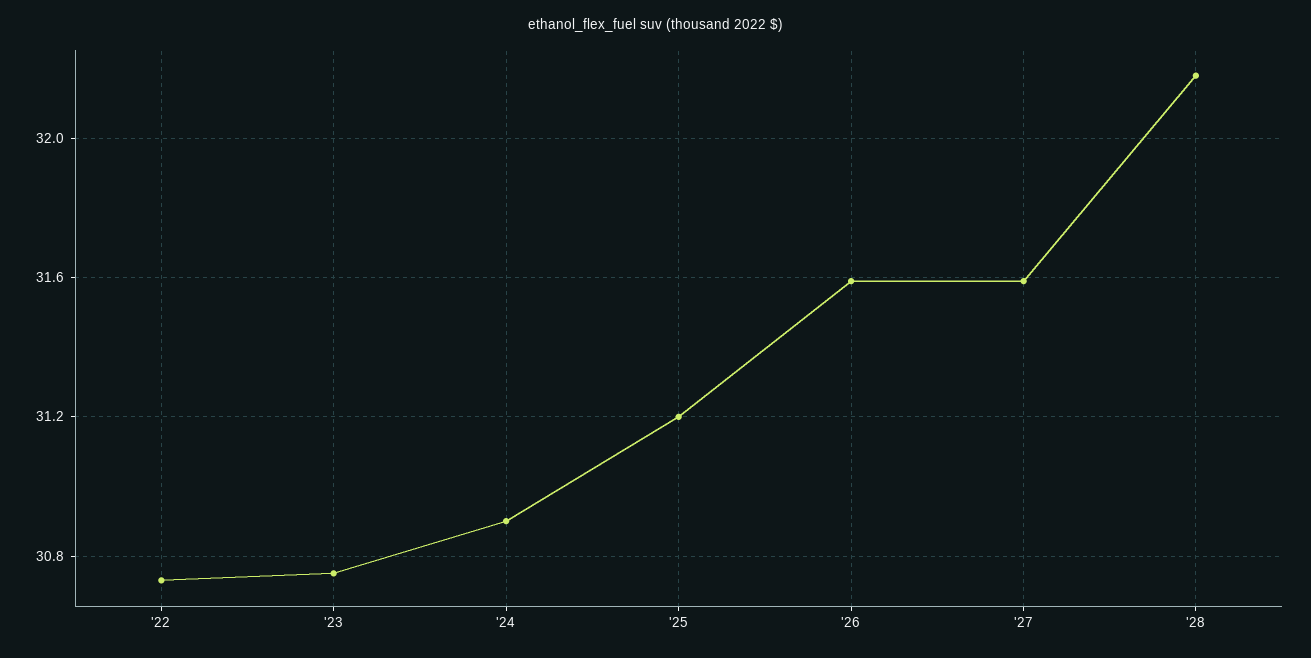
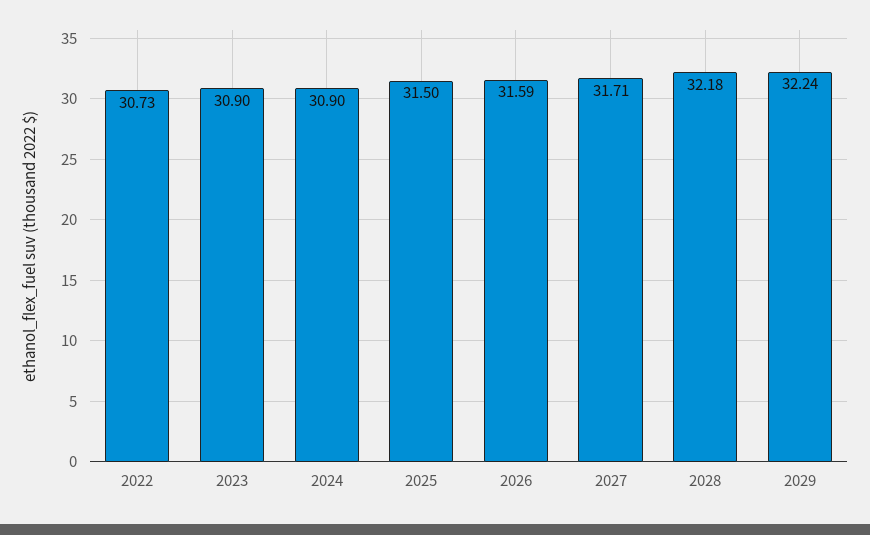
'23: 30.75 -> 30.9
'25: 31.2 -> 31.5
'27: 31.6 -> 31.71
2029: none -> 32.24

